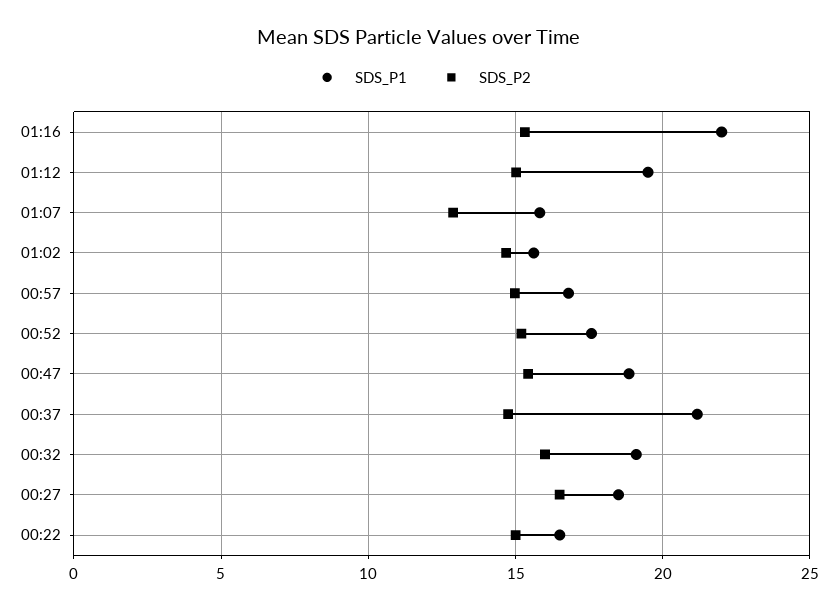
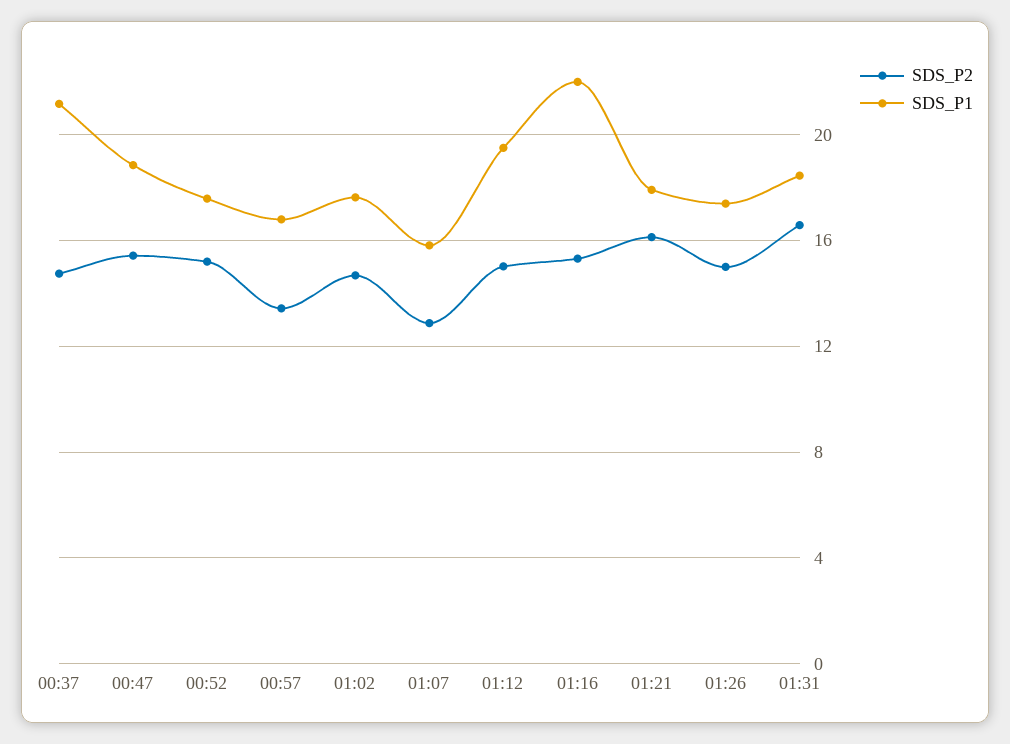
SDS_P1, 01:02: 15.5 -> 17.5
SDS_P2, 00:57: 15 -> 13.5
SDS_P1, 00:32: 19 -> none
SDS_P2, 00:32: 16 -> none
SDS_P1, 00:27: 18.5 -> none
SDS_P2, 00:27: 16.5 -> none
SDS_P1, 00:22: 16.5 -> none
SDS_P2, 00:22: 15 -> none
SDS_P2, 01:21: none -> 16
SDS_P1, 01:21: none -> 18
SDS_P2, 01:26: none -> 15
SDS_P1, 01:26: none -> 17.5
SDS_P2, 01:31: none -> 16.5
SDS_P1, 01:31: none -> 18.5

